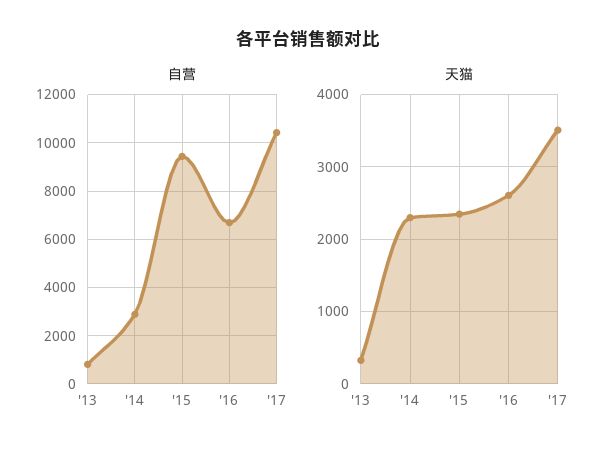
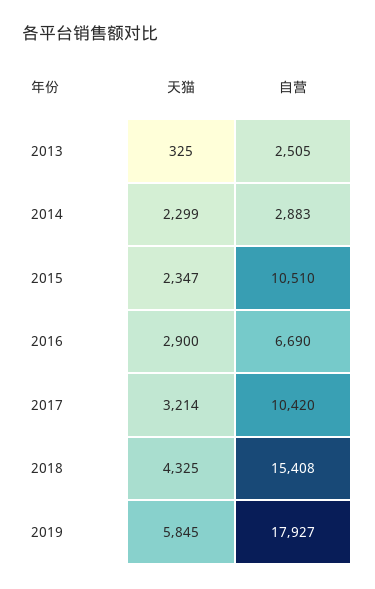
自营, '13: 750 -> 2505
自营, '15: 9500 -> 10510
天猫, '16: 2600 -> 2900
天猫, '17: 3500 -> 3214
天猫, 2018: none -> 4325
自营, 2018: none -> 15408
天猫, 2019: none -> 5845
自营, 2019: none -> 17927

